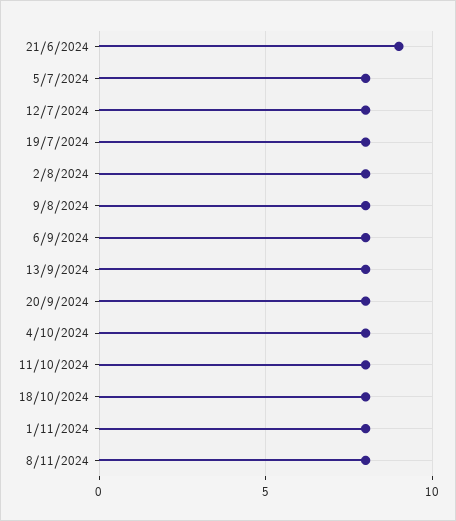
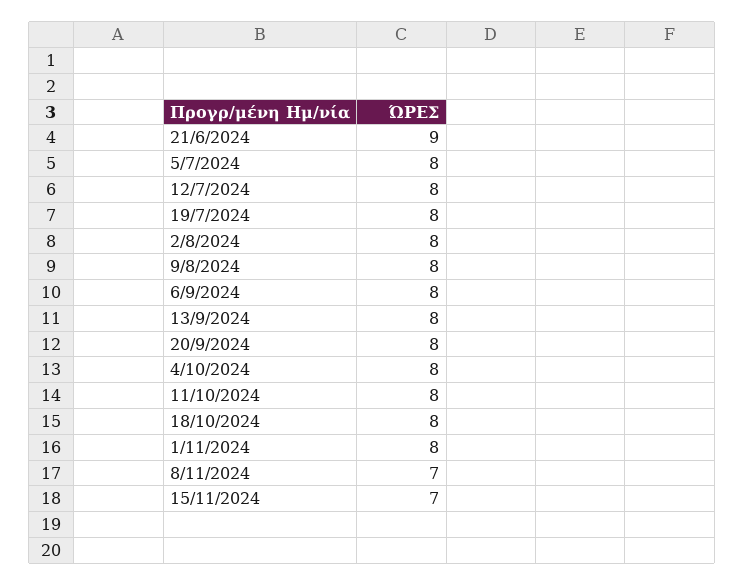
8/11/2024: 8 -> 7
15/11/2024: none -> 7

